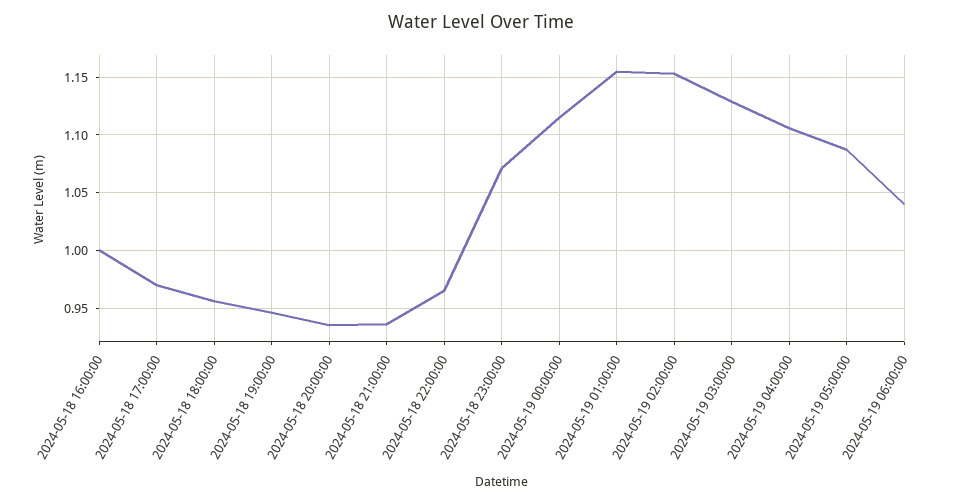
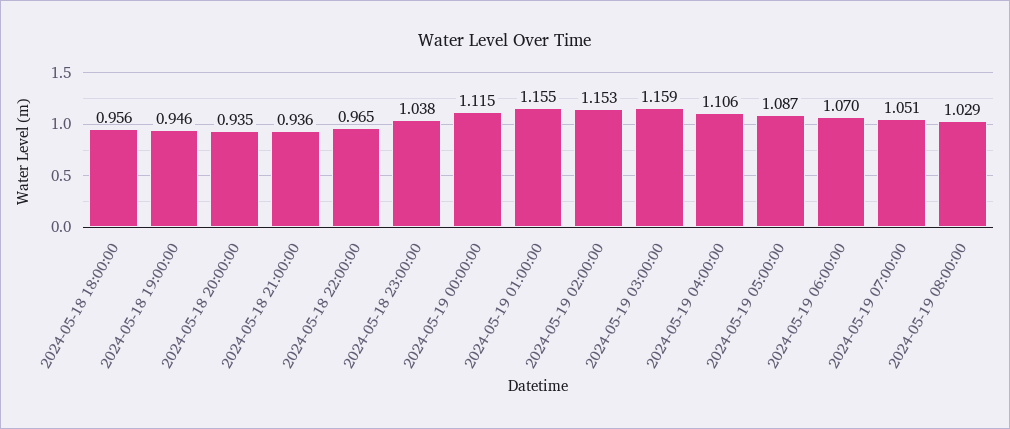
2024-05-18 16:00:00: 1 -> none
2024-05-18 17:00:00: 0.97 -> none
2024-05-18 23:00:00: 1.07 -> 1.038
2024-05-19 03:00:00: 1.13 -> 1.159
2024-05-19 06:00:00: 1.04 -> 1.07
2024-05-19 07:00:00: none -> 1.051
2024-05-19 08:00:00: none -> 1.029

